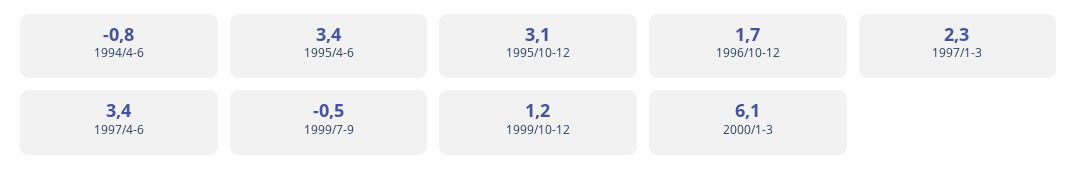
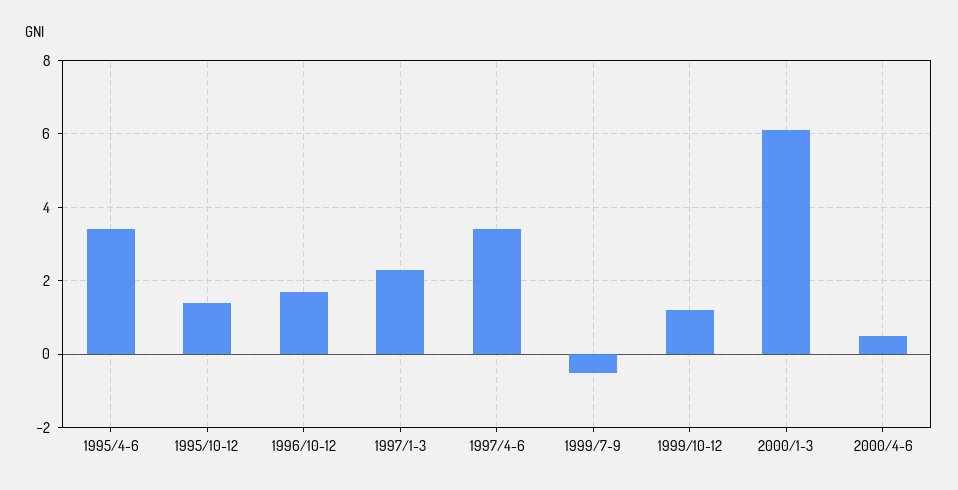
1994/4-6: -0.8 -> none
1995/10-12: 3.1 -> 1.5
2000/4-6: none -> 0.5

